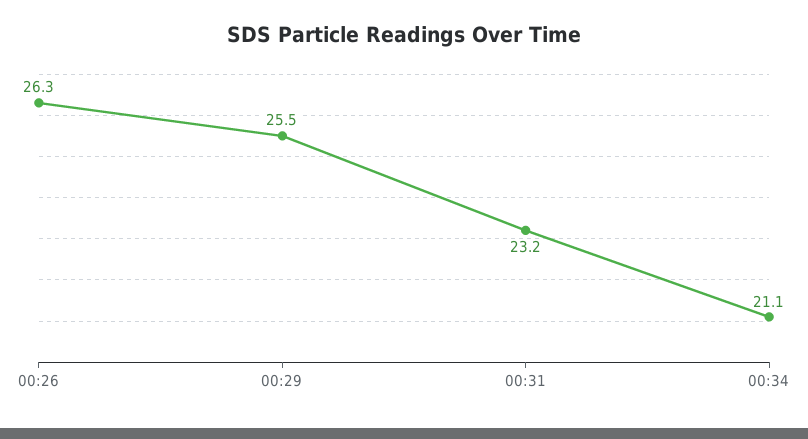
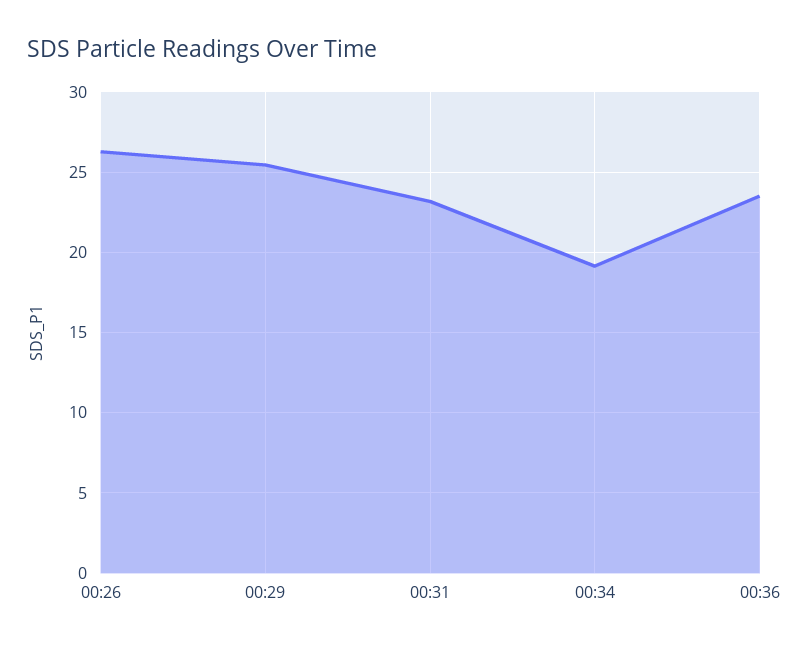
00:34: 21.1 -> 19
00:36: none -> 23.5

